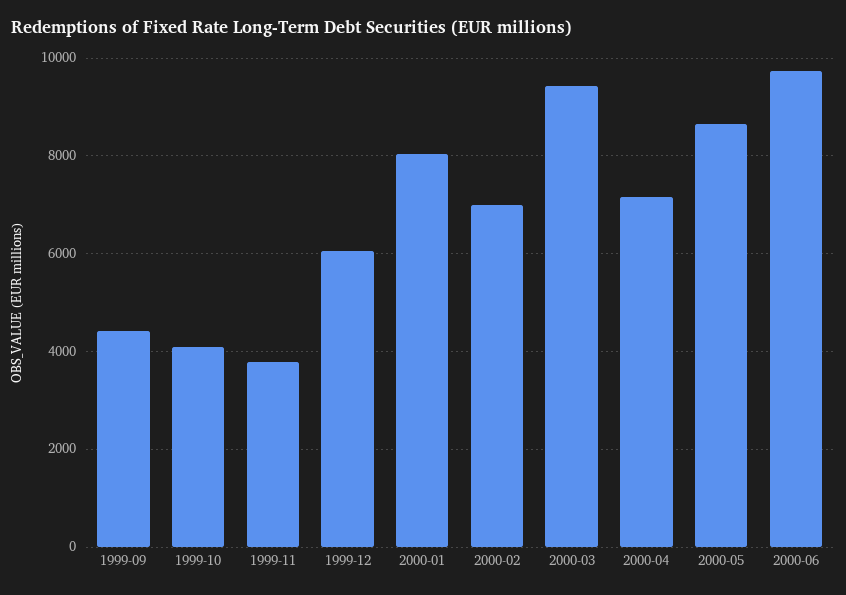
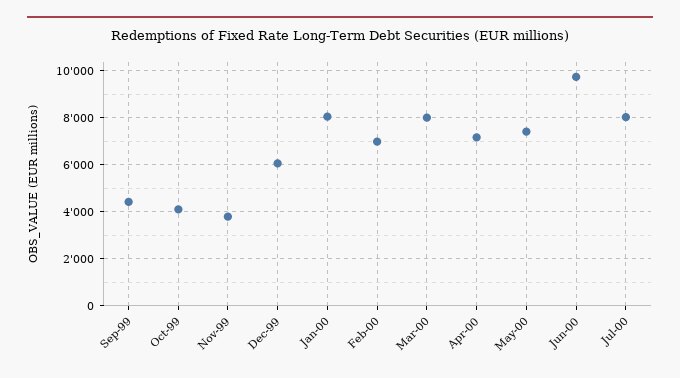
2000-03: 9400 -> 8000
2000-05: 8600 -> 7500
Jul-00: none -> 8000

